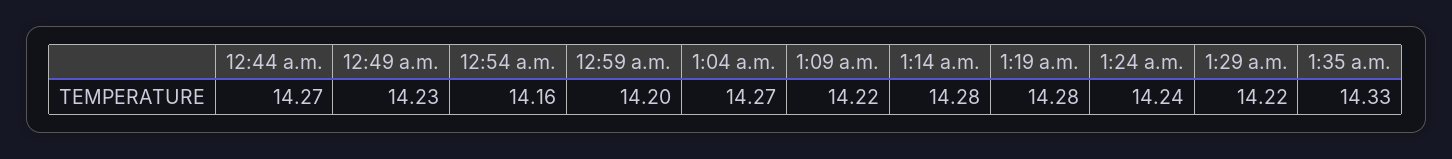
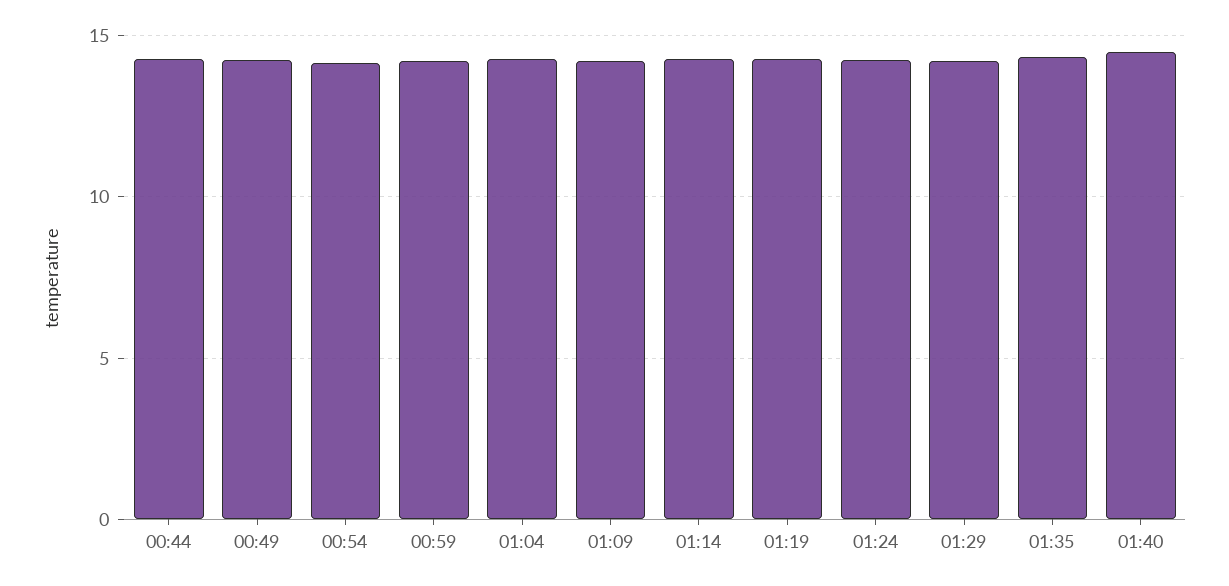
01:40: none -> 14.5

